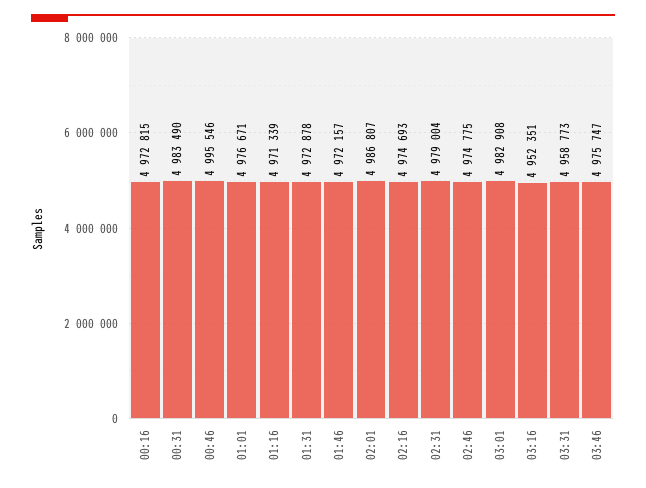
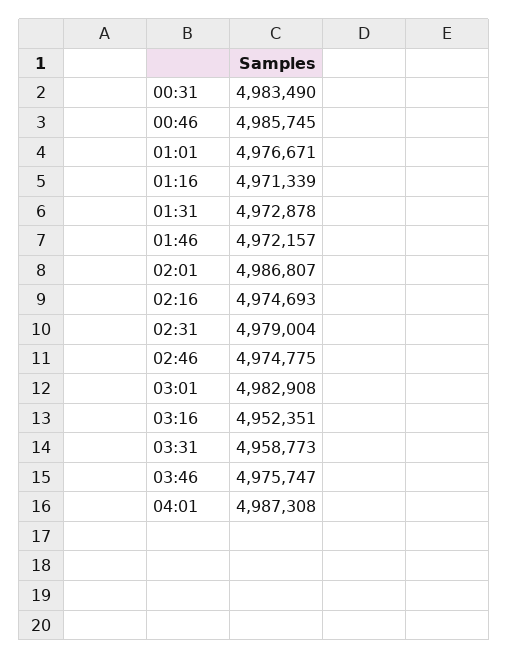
00:16: 4972815 -> none
00:46: 4995546 -> 4985745
04:01: none -> 4987308

